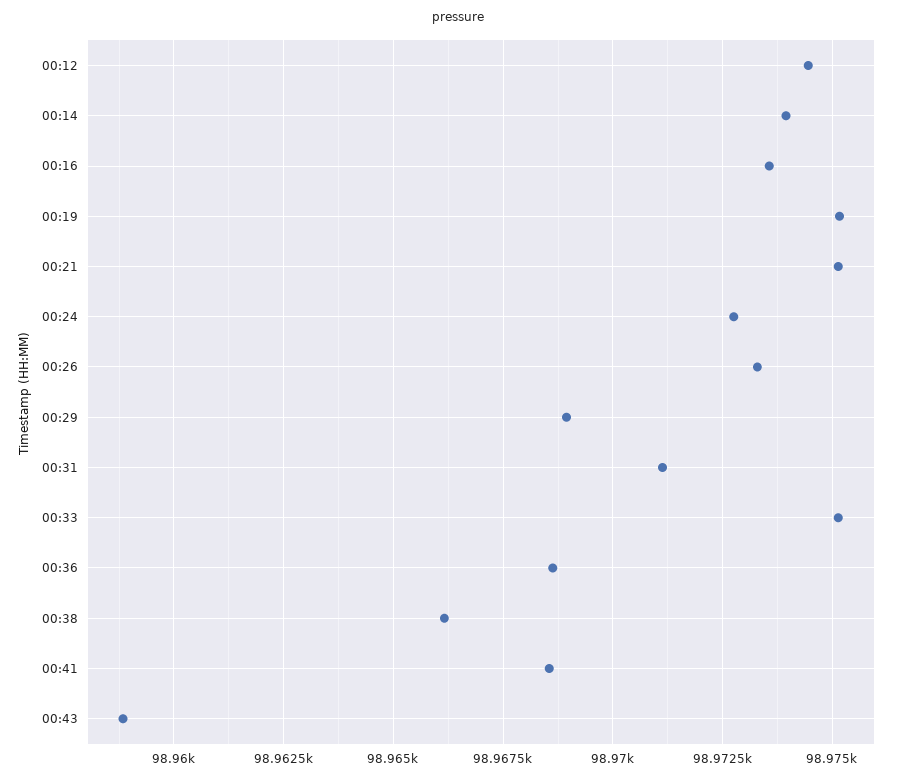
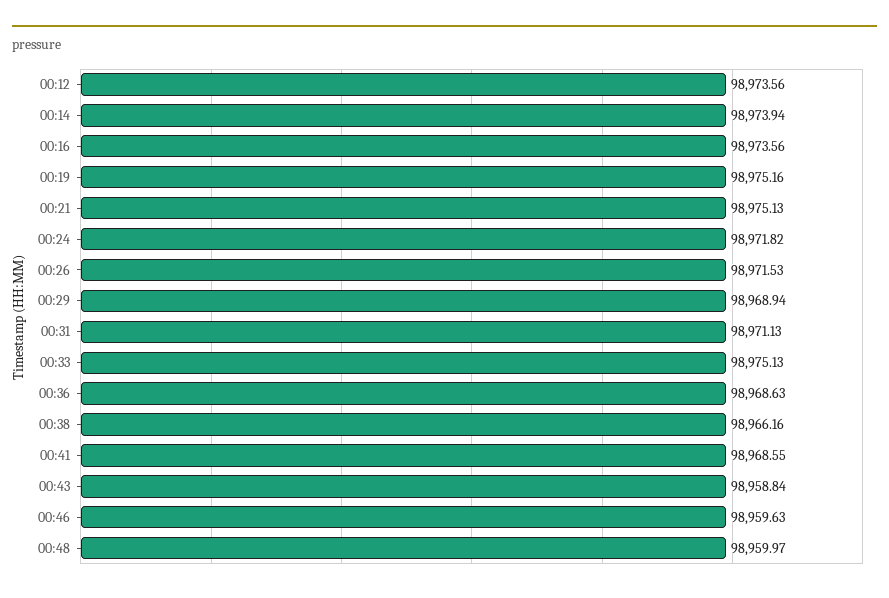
00:12: 98974.5 -> 98973.56
00:24: 98972.75 -> 98971.82
00:26: 98973.25 -> 98971.53
00:46: none -> 98959.63
00:48: none -> 98959.97

